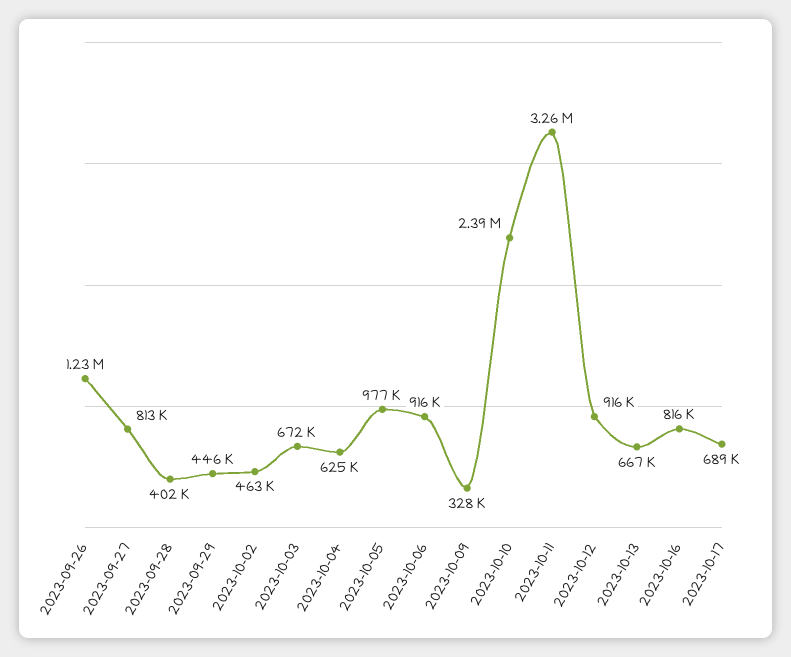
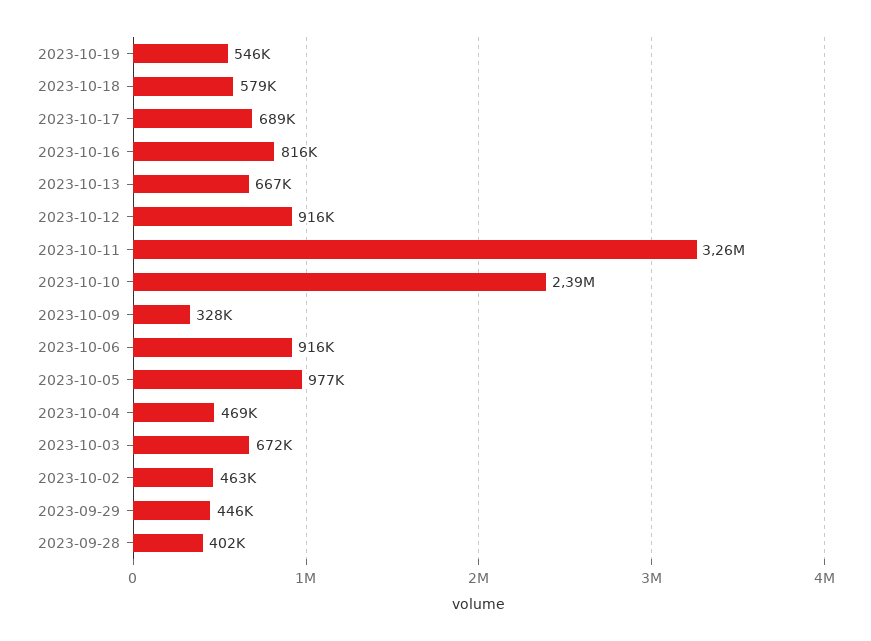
2023-09-26: 1230000 -> none
2023-09-27: 813000 -> none
2023-10-04: 625000 -> 469000
2023-10-19: none -> 546000
2023-10-18: none -> 579000

